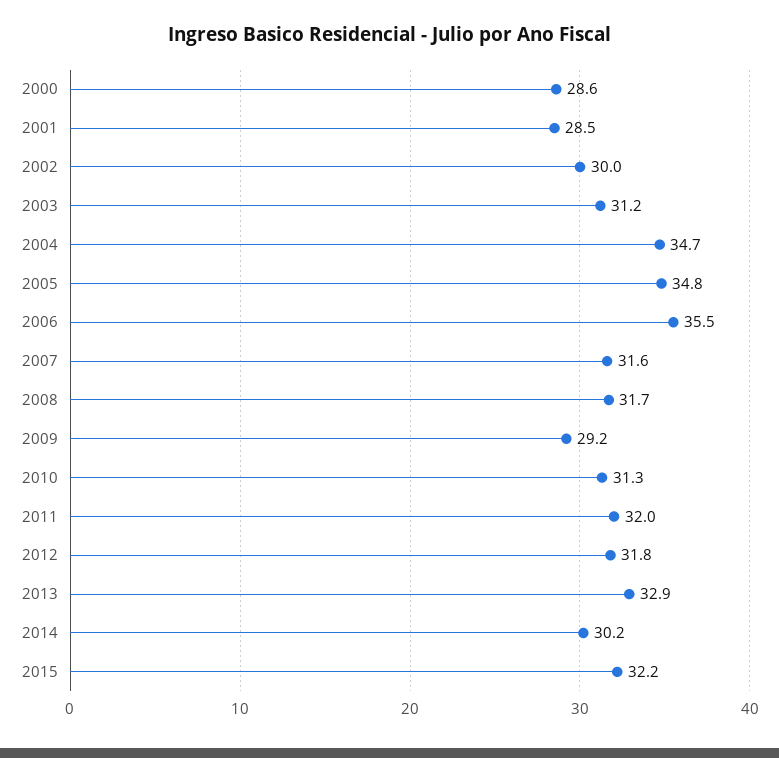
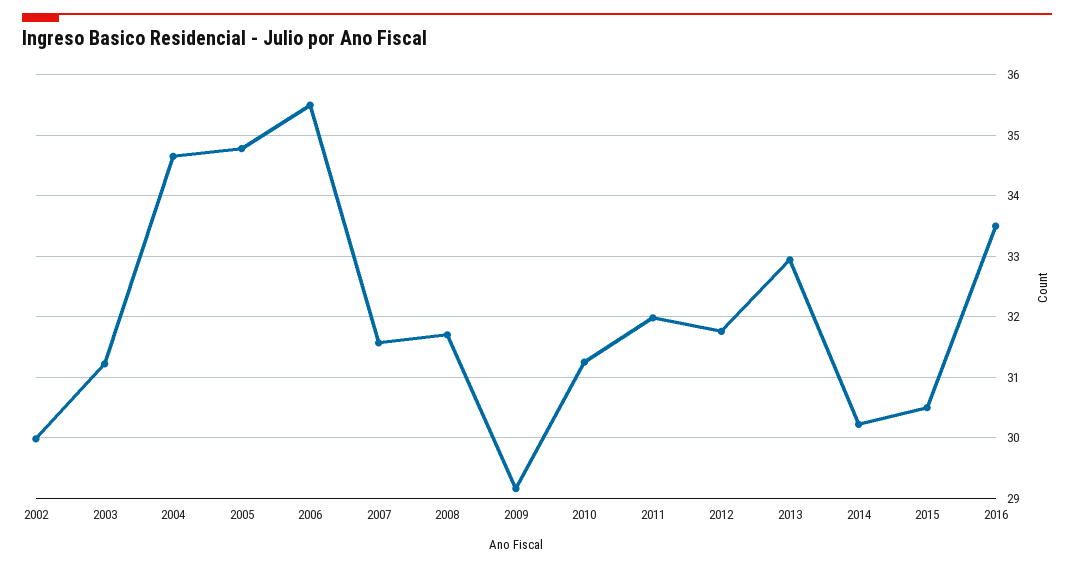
2000: 28.6 -> none
2001: 28.5 -> none
2015: 32.2 -> 30.5
2016: none -> 33.5

